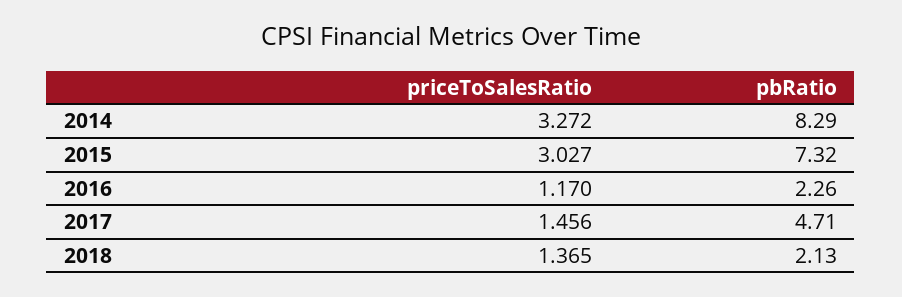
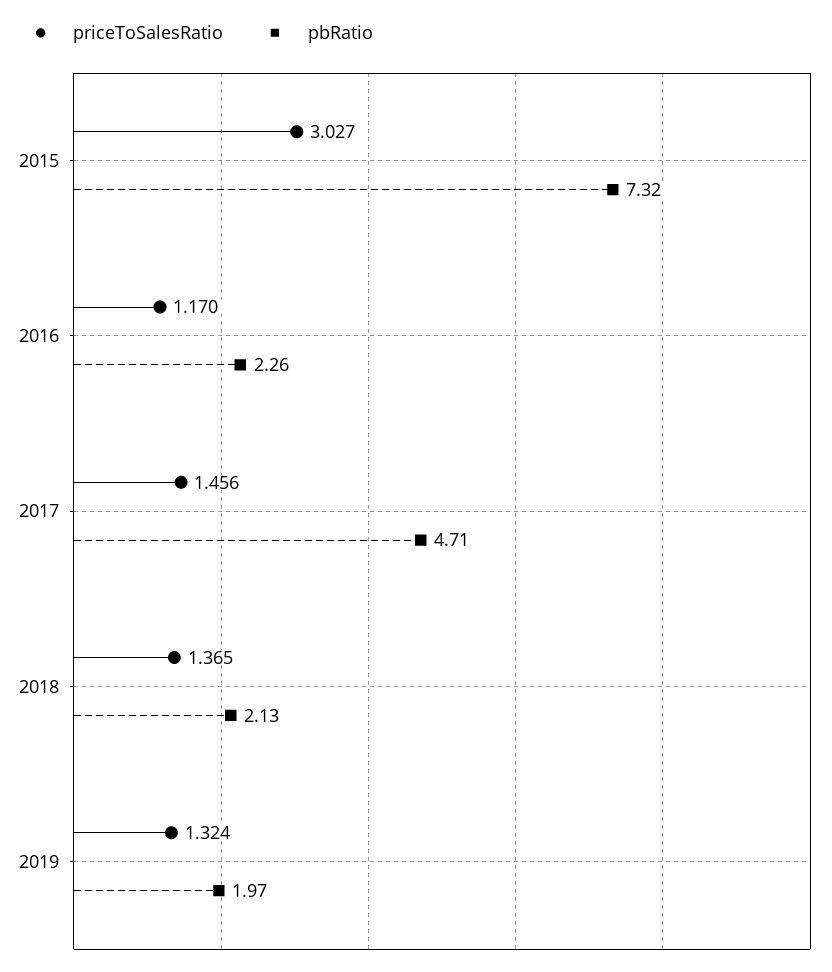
priceToSalesRatio, 2014: 3.272 -> none
pbRatio, 2014: 8.29 -> none
priceToSalesRatio, 2019: none -> 1.324
pbRatio, 2019: none -> 1.97

